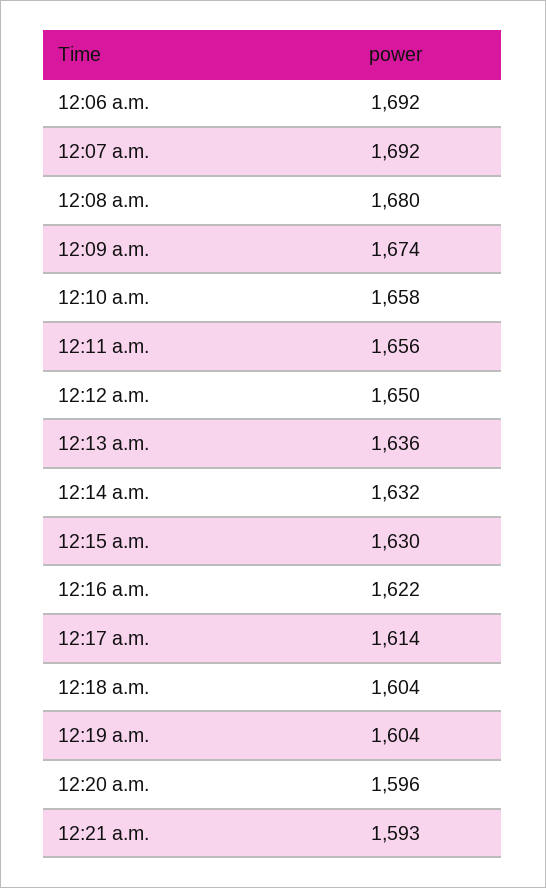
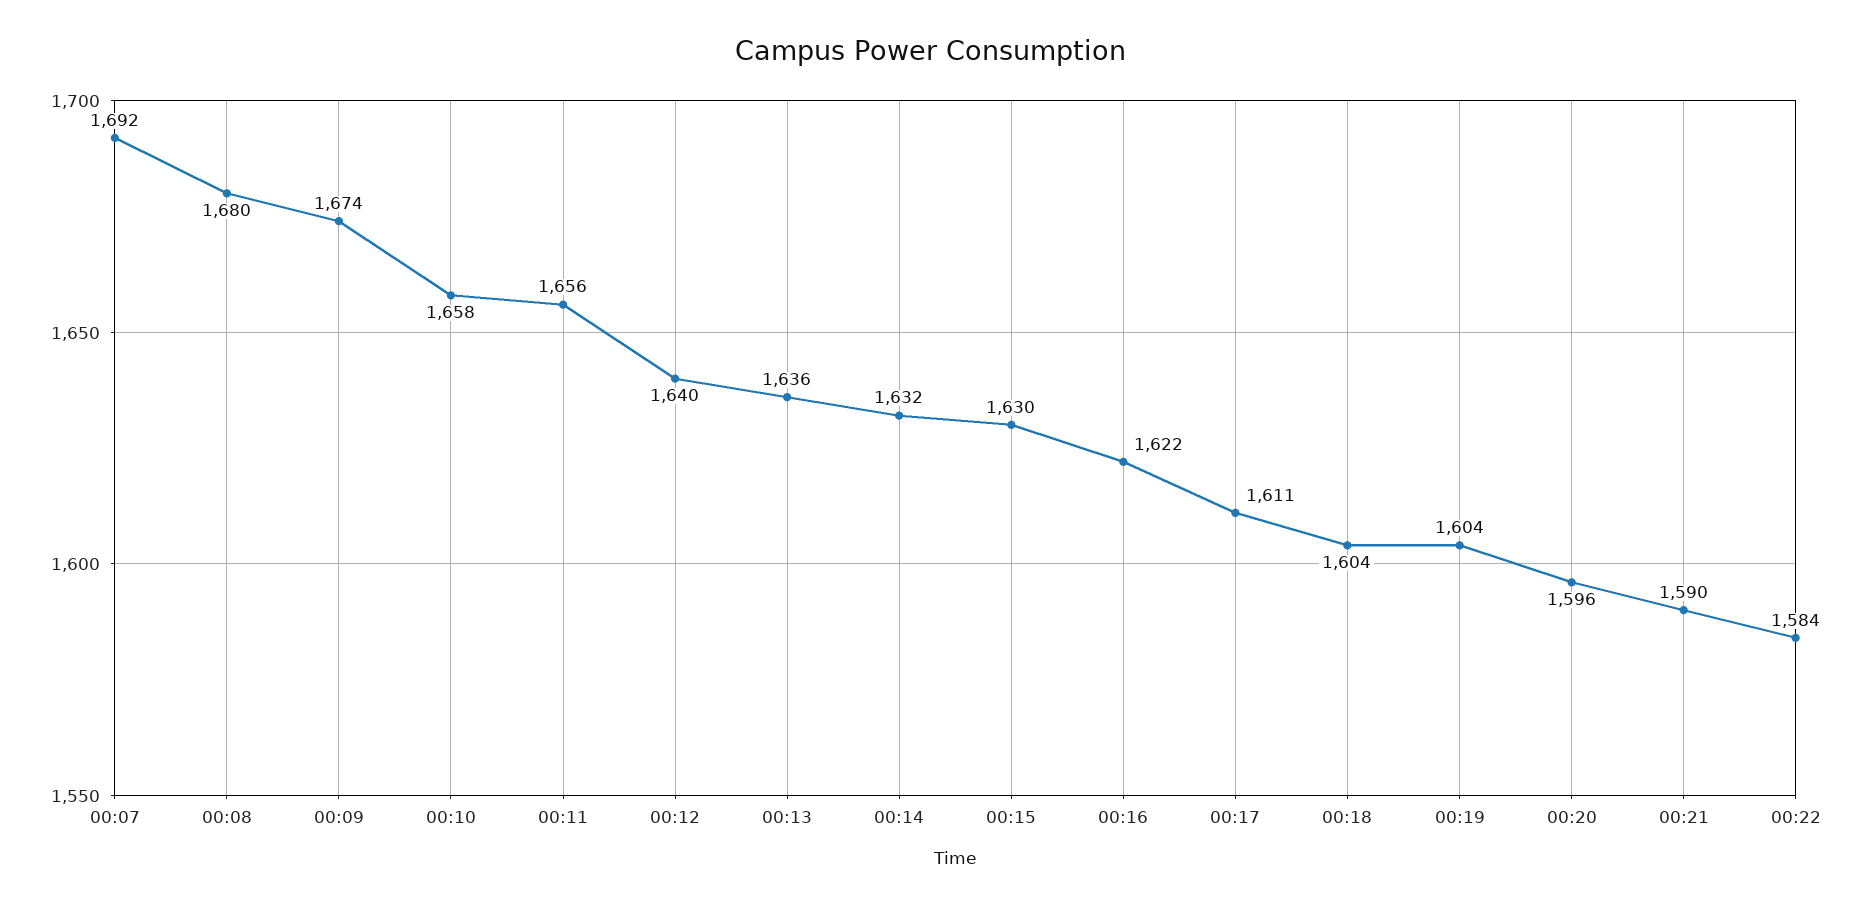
12:06 a.m.: 1692 -> none
12:12 a.m.: 1650 -> 1640
12:17 a.m.: 1614 -> 1611
12:21 a.m.: 1593 -> 1590
00:22: none -> 1584

